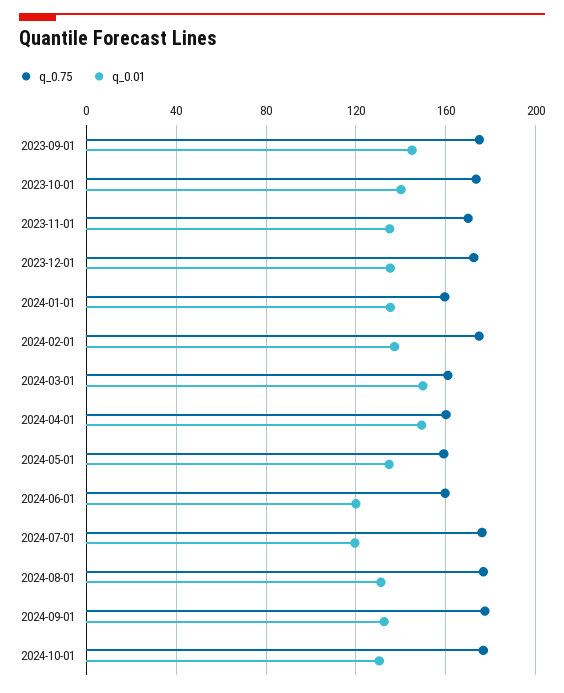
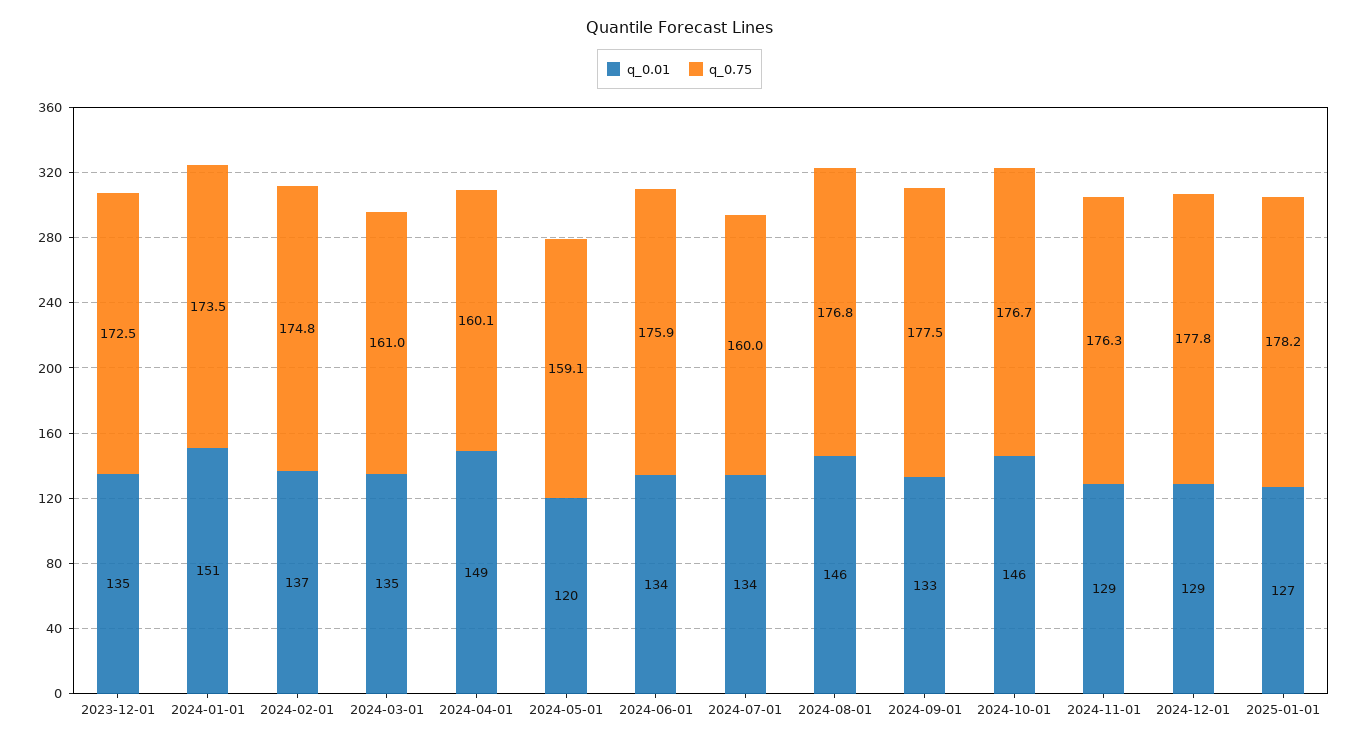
q_0.75, 2023-09-01: 175 -> none
q_0.01, 2023-09-01: 145 -> none
q_0.75, 2023-10-01: 175 -> none
q_0.01, 2023-10-01: 140 -> none
q_0.75, 2023-11-01: 170 -> none
q_0.01, 2023-11-01: 135 -> none
q_0.75, 2024-01-01: 160 -> 173.5
q_0.01, 2024-01-01: 135 -> 151
q_0.01, 2024-03-01: 150 -> 135
q_0.01, 2024-05-01: 135 -> 120
q_0.75, 2024-06-01: 160 -> 175.9
q_0.01, 2024-06-01: 120 -> 134
q_0.75, 2024-07-01: 175 -> 160
q_0.01, 2024-07-01: 120 -> 134
q_0.01, 2024-08-01: 130 -> 146
q_0.01, 2024-10-01: 130 -> 146
q_0.01, 2024-11-01: none -> 129
q_0.75, 2024-11-01: none -> 176.3
q_0.01, 2024-12-01: none -> 129
q_0.75, 2024-12-01: none -> 177.8
q_0.01, 2025-01-01: none -> 127
q_0.75, 2025-01-01: none -> 178.2

